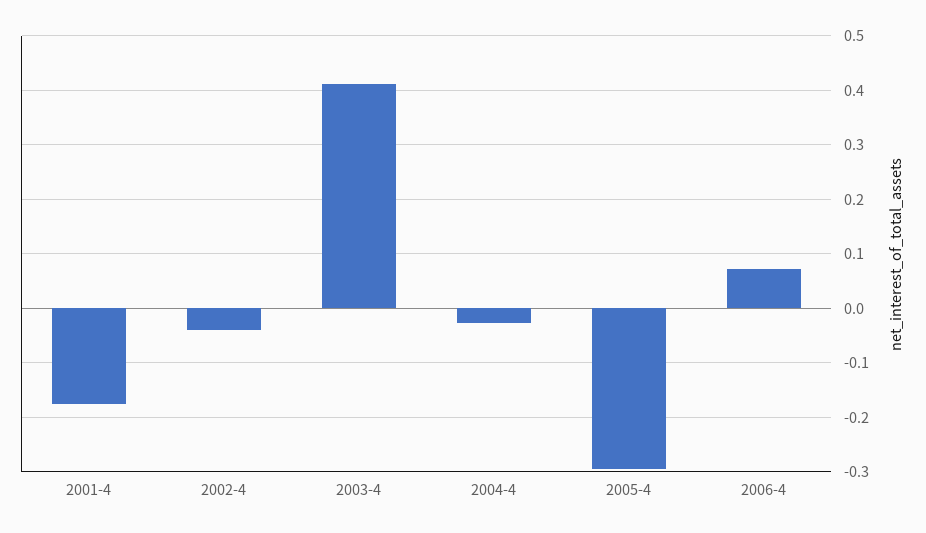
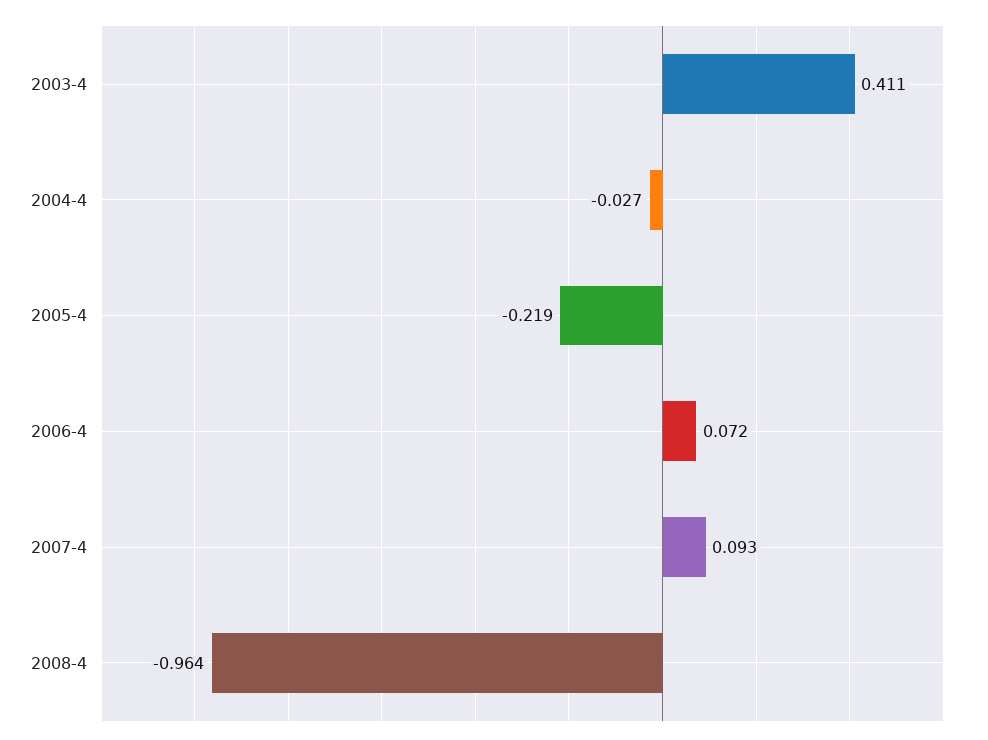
2001-4: -0.18 -> none
2002-4: -0.04 -> none
2005-4: -0.3 -> -0.219
2007-4: none -> 0.093
2008-4: none -> -0.964

